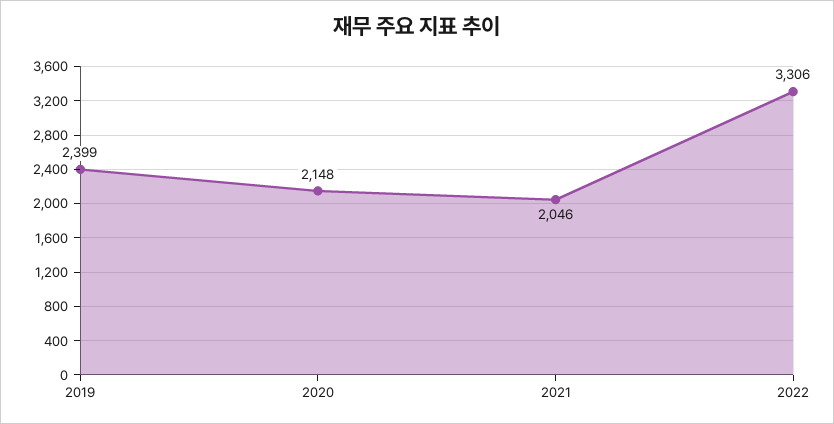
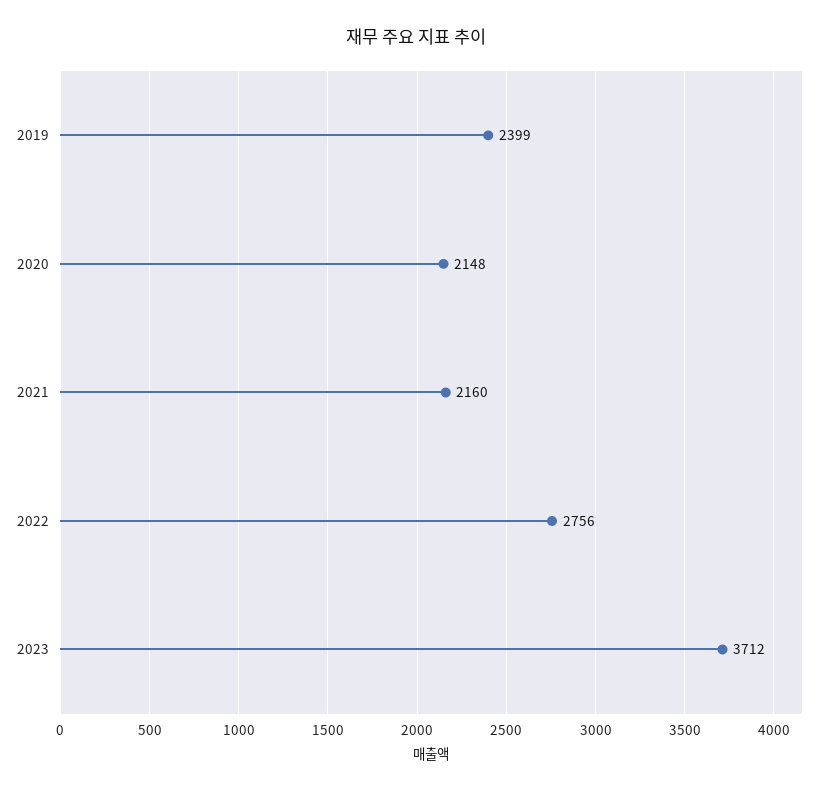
2021: 2046 -> 2160
2022: 3306 -> 2756
2023: none -> 3712

